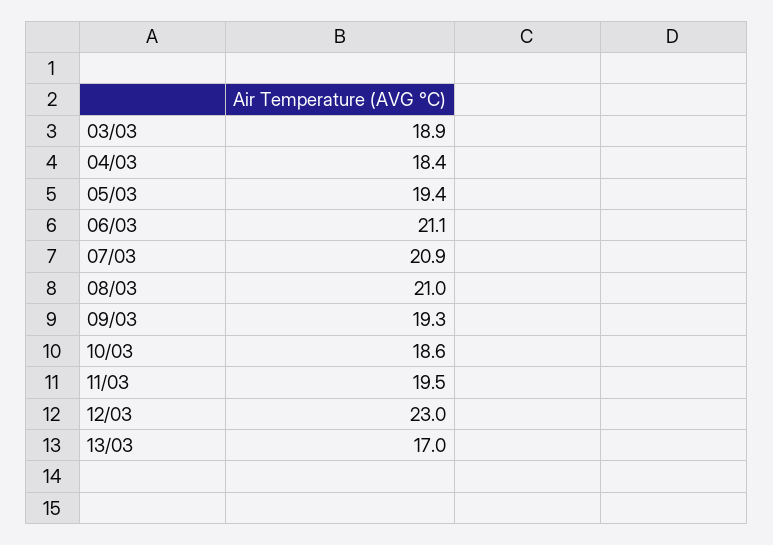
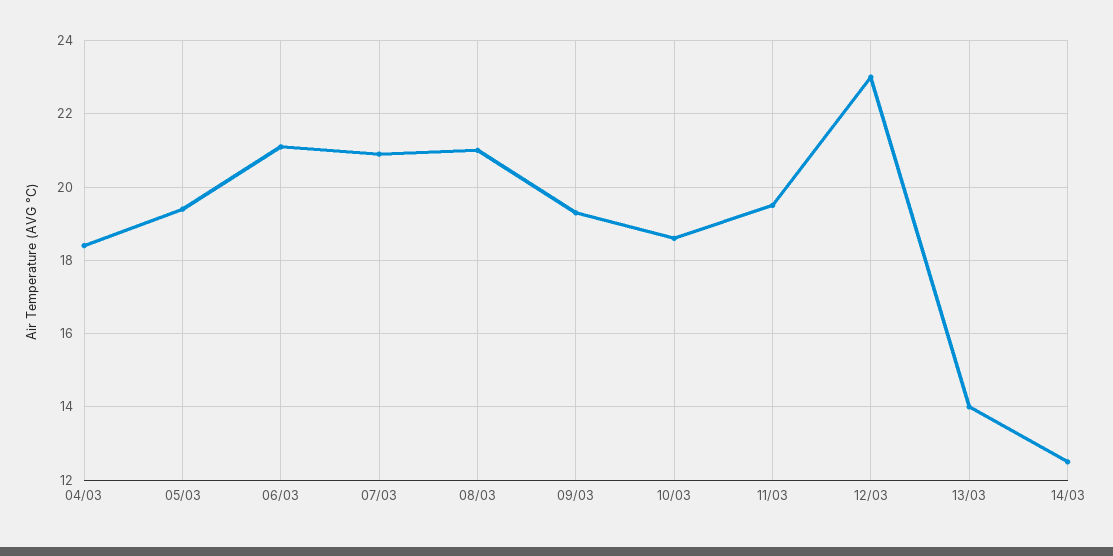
03/03: 18.9 -> none
13/03: 17 -> 14
14/03: none -> 12.5

